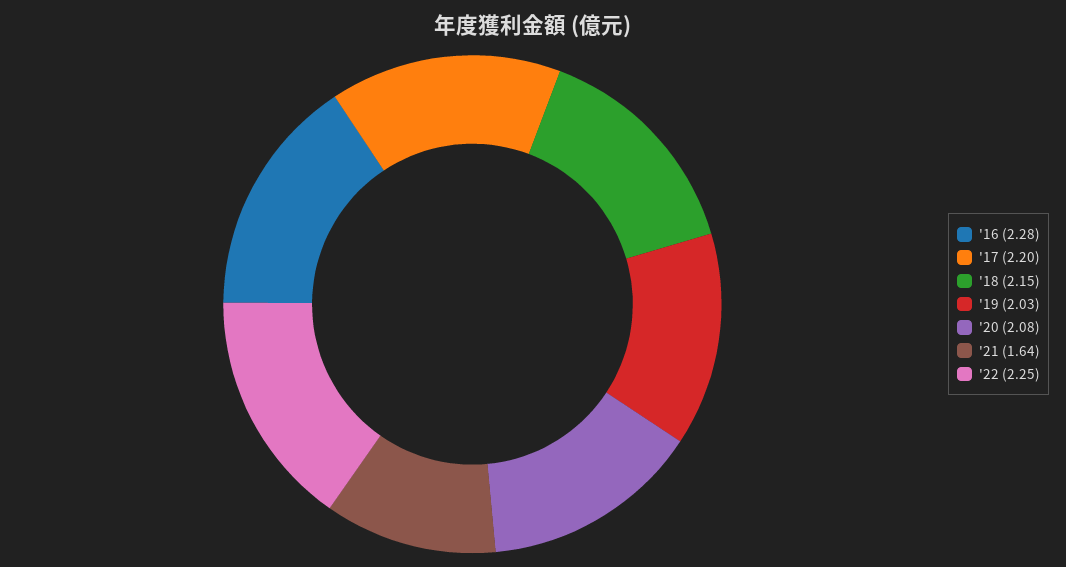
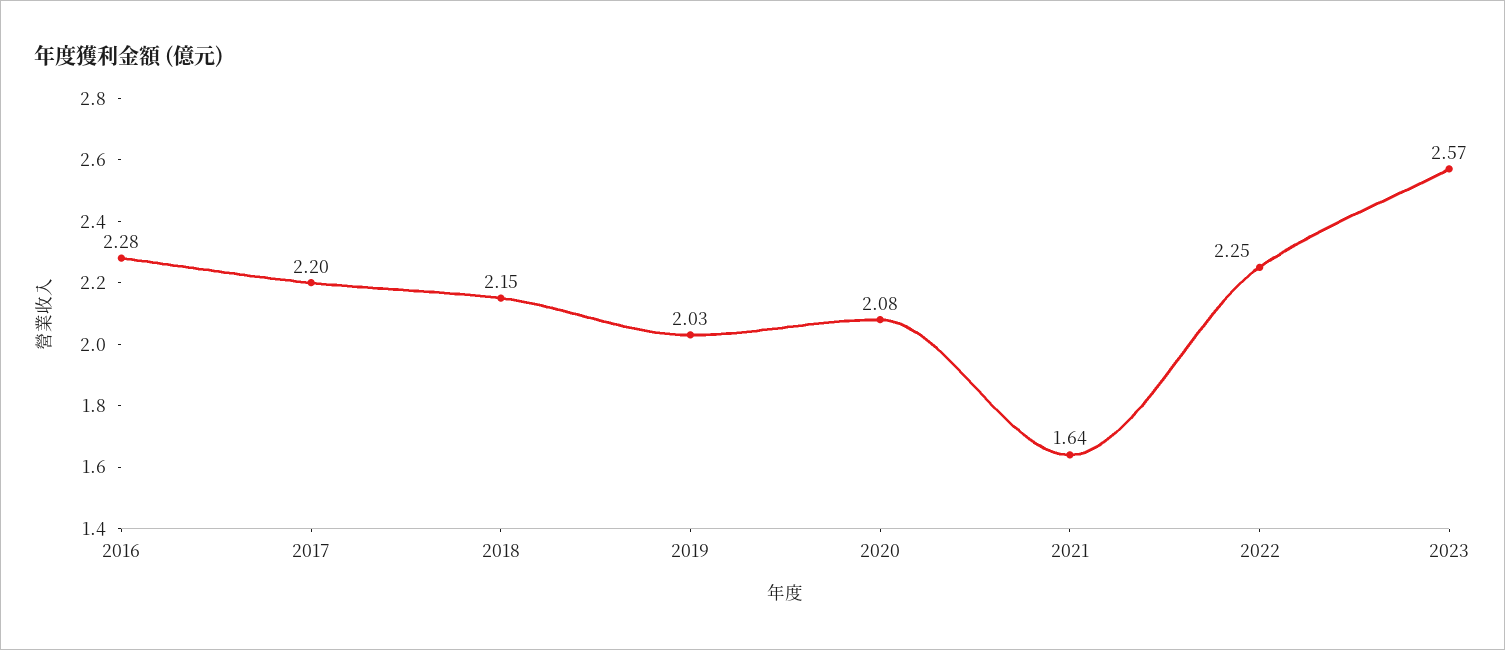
2023: none -> 2.57

